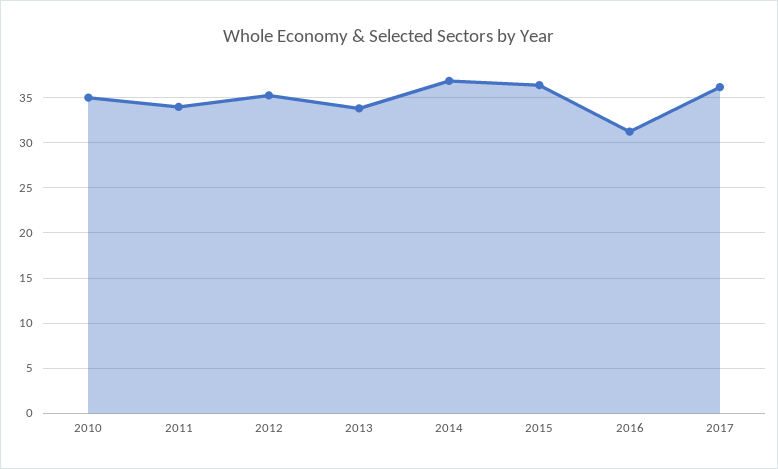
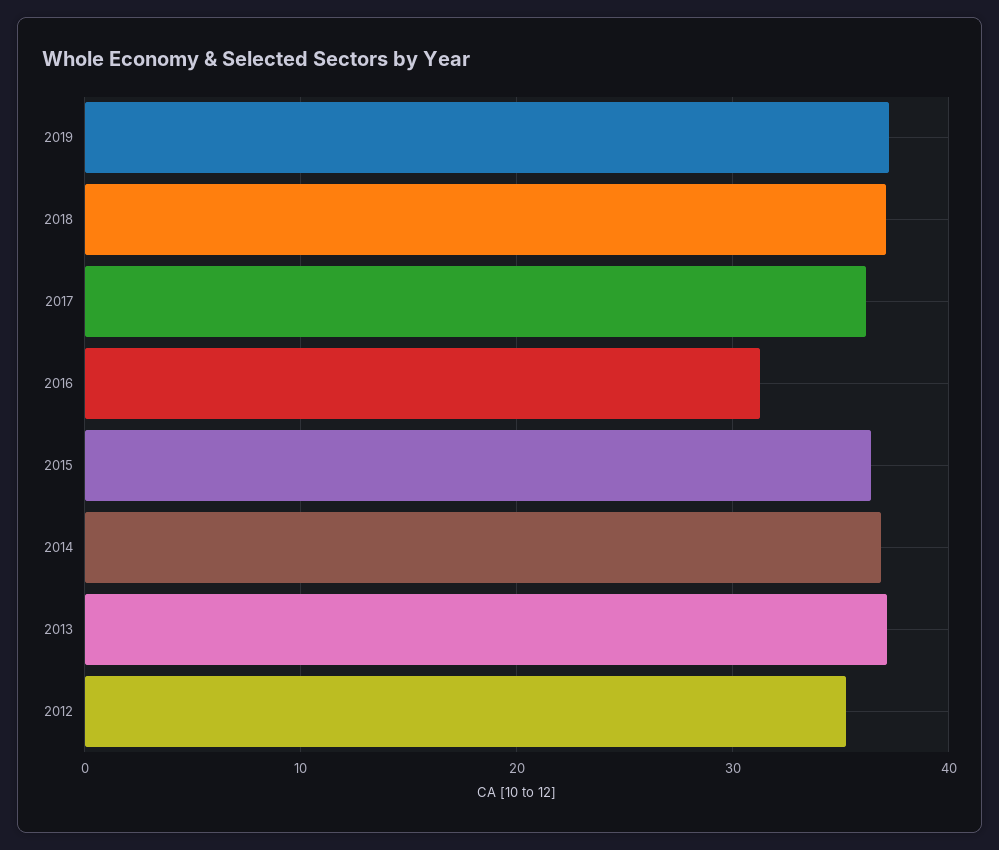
2010: 35 -> none
2011: 34 -> none
2013: 34 -> 37
2019: none -> 37
2018: none -> 37

